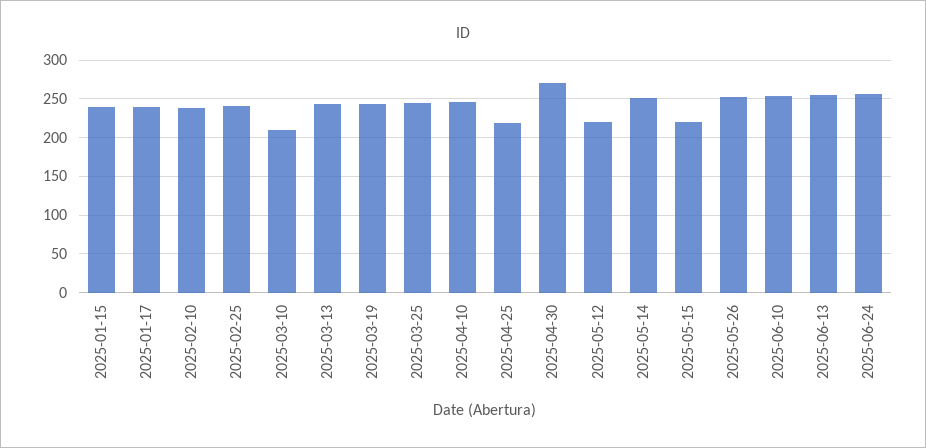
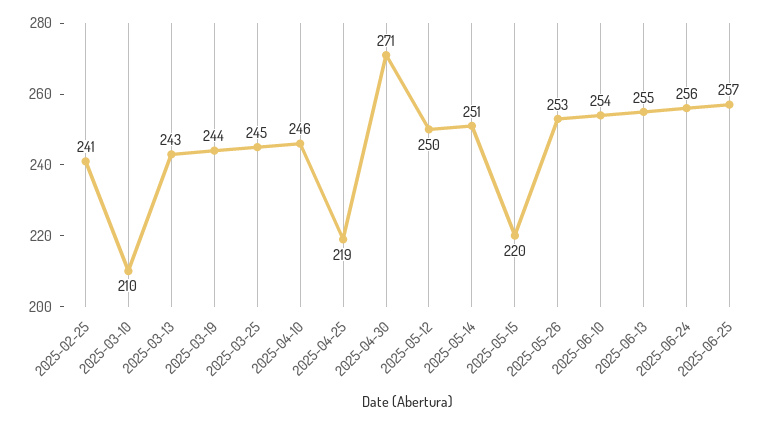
2025-01-15: 240 -> none
2025-01-17: 240 -> none
2025-02-10: 240 -> none
2025-05-12: 220 -> 250
2025-06-25: none -> 257

